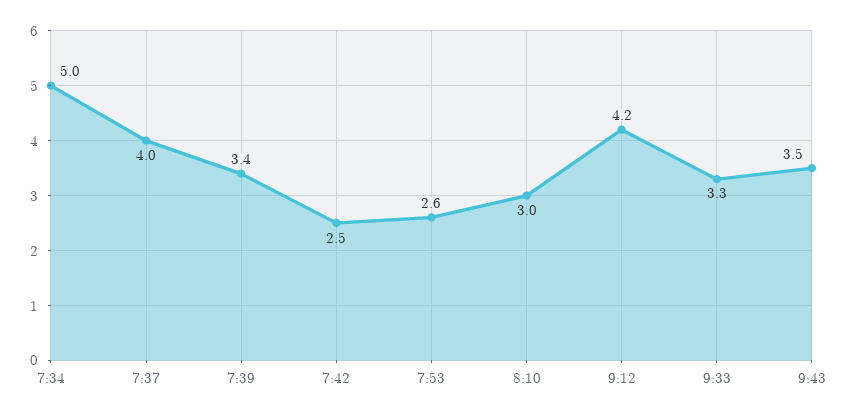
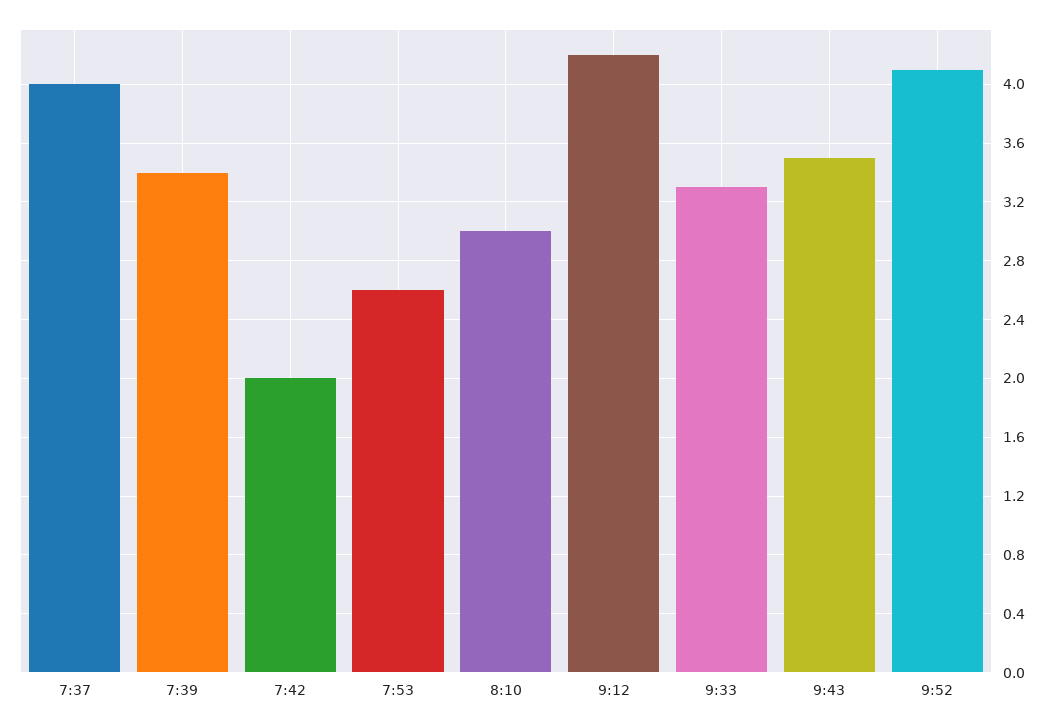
7:34: 5 -> none
7:42: 2.5 -> 2
9:52: none -> 4.1

